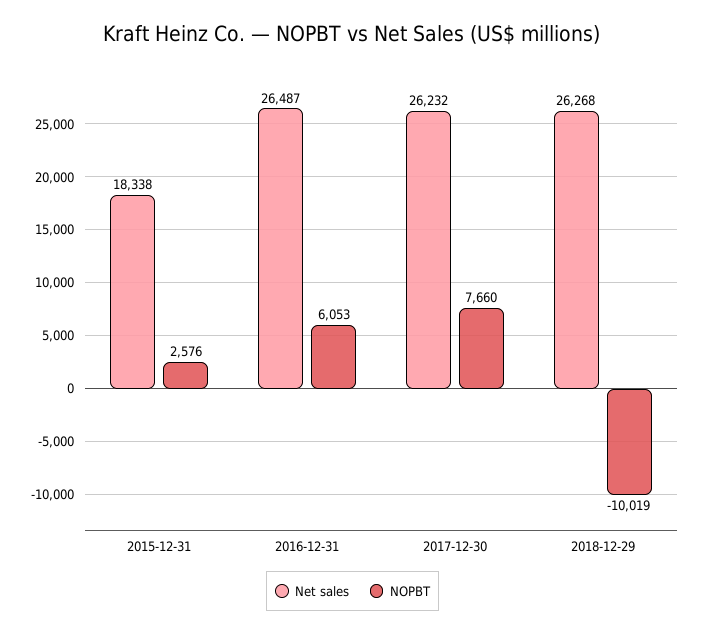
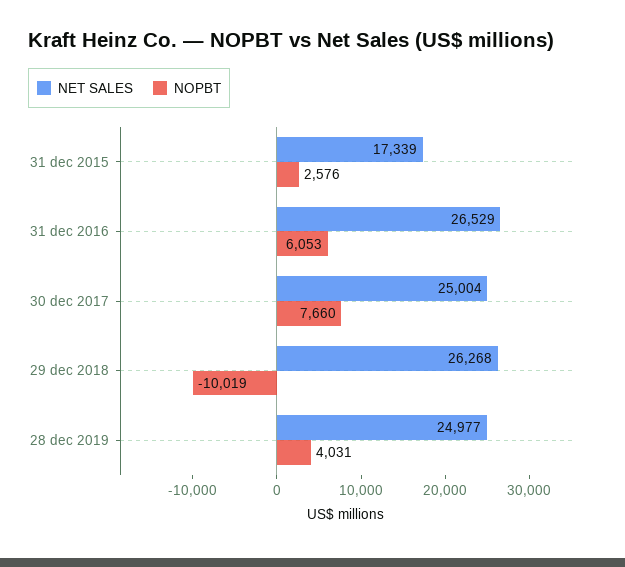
Net sales, 2015-12-31: 18338 -> 17339
Net sales, 2016-12-31: 26487 -> 26529
Net sales, 2017-12-30: 26232 -> 25004
Net sales, 28 dec 2019: none -> 24977
NOPBT, 28 dec 2019: none -> 4031

